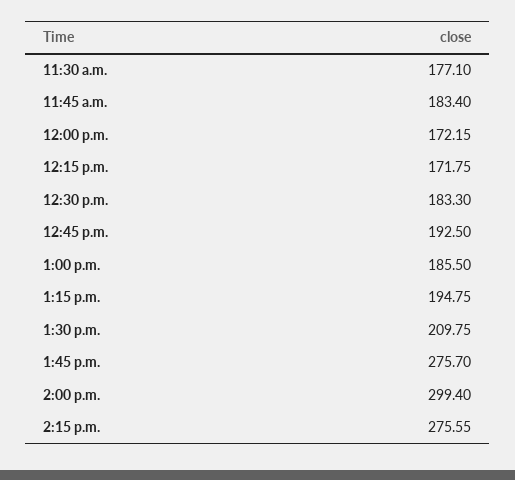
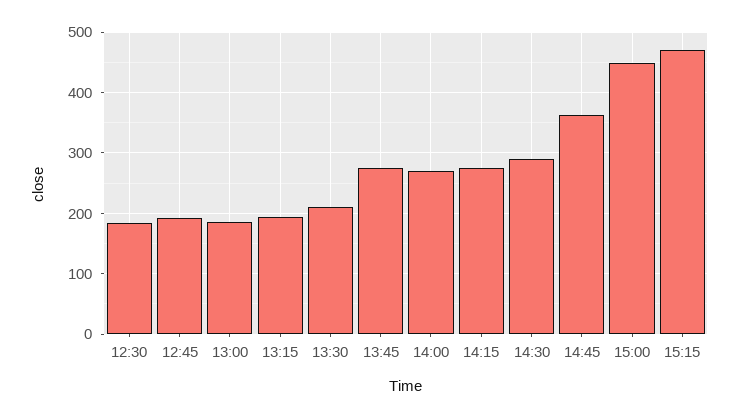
11:30 a.m.: 177.1 -> none
11:45 a.m.: 183.4 -> none
12:00 p.m.: 172.15 -> none
12:15 p.m.: 171.75 -> none
2:00 p.m.: 299.4 -> 270
14:30: none -> 290
14:45: none -> 360
15:00: none -> 450
15:15: none -> 470

